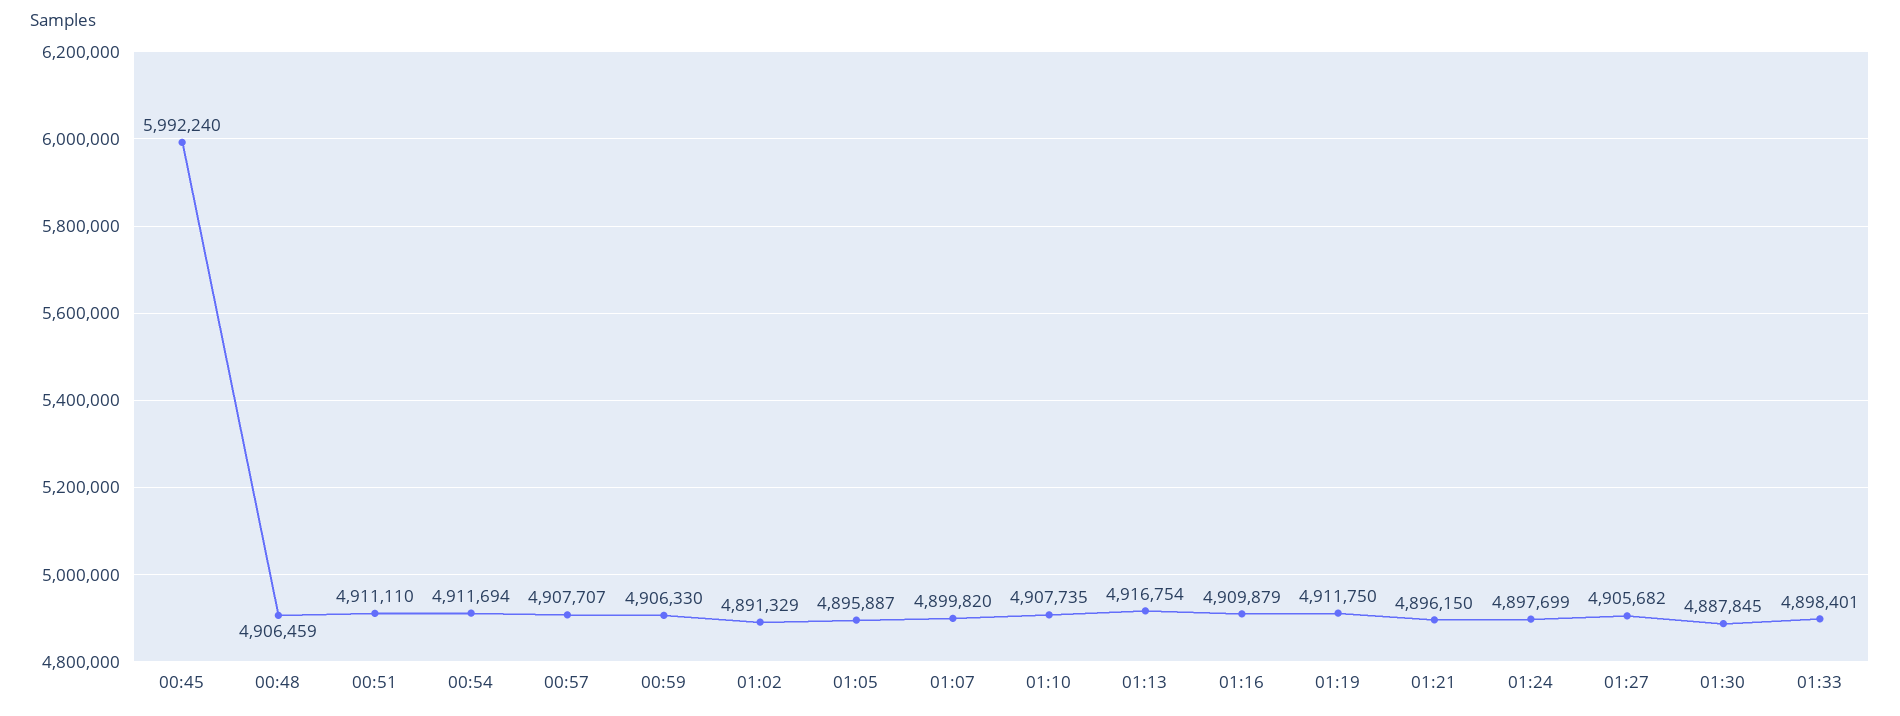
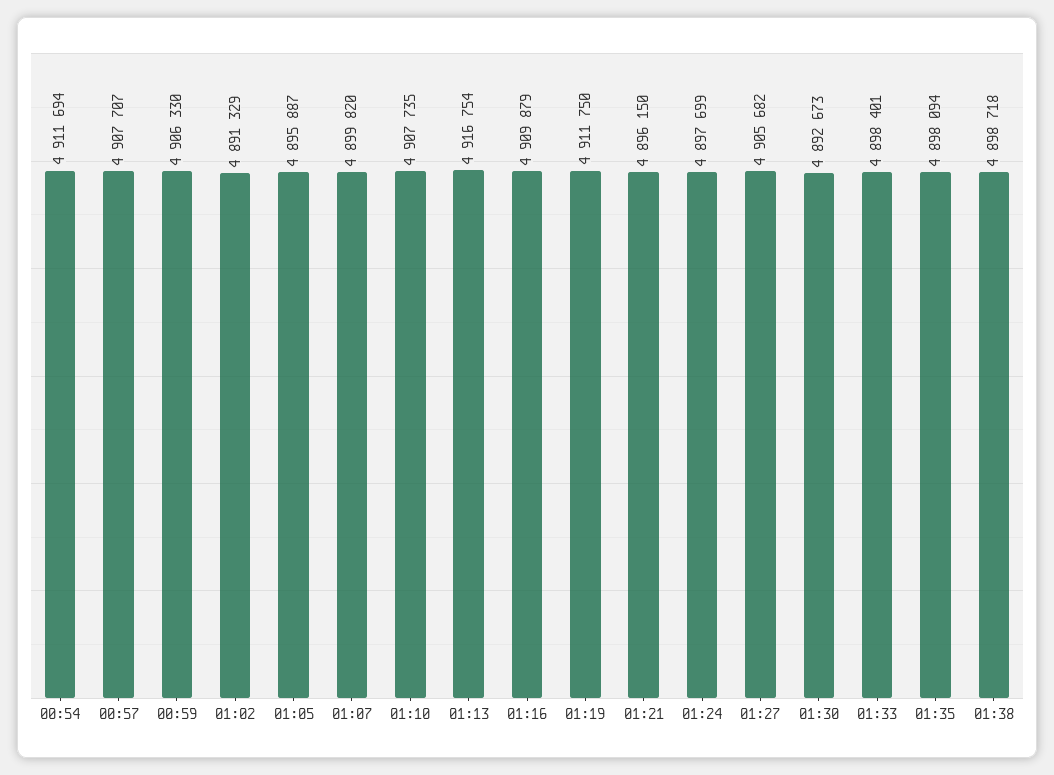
00:45: 5992240 -> none
00:48: 4906459 -> none
00:51: 4911110 -> none
01:30: 4887845 -> 4892673
01:35: none -> 4898094
01:38: none -> 4898718

